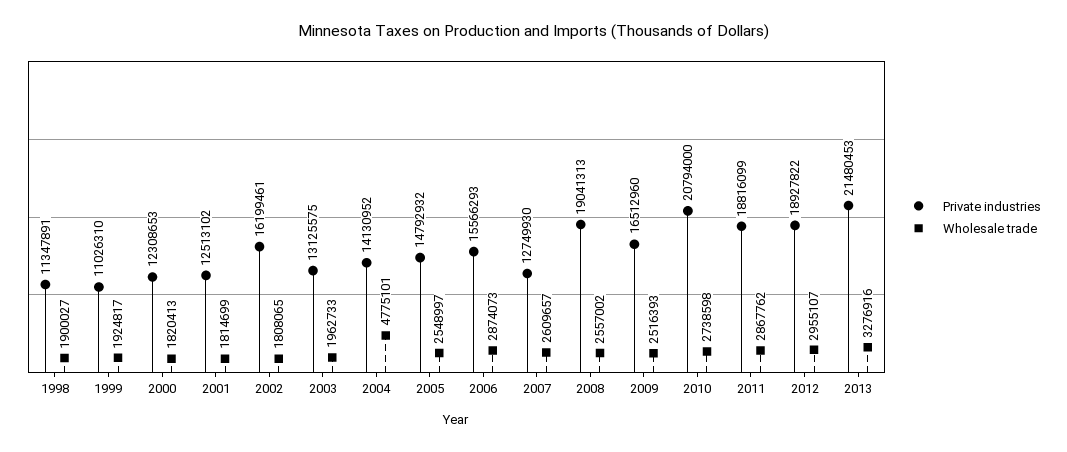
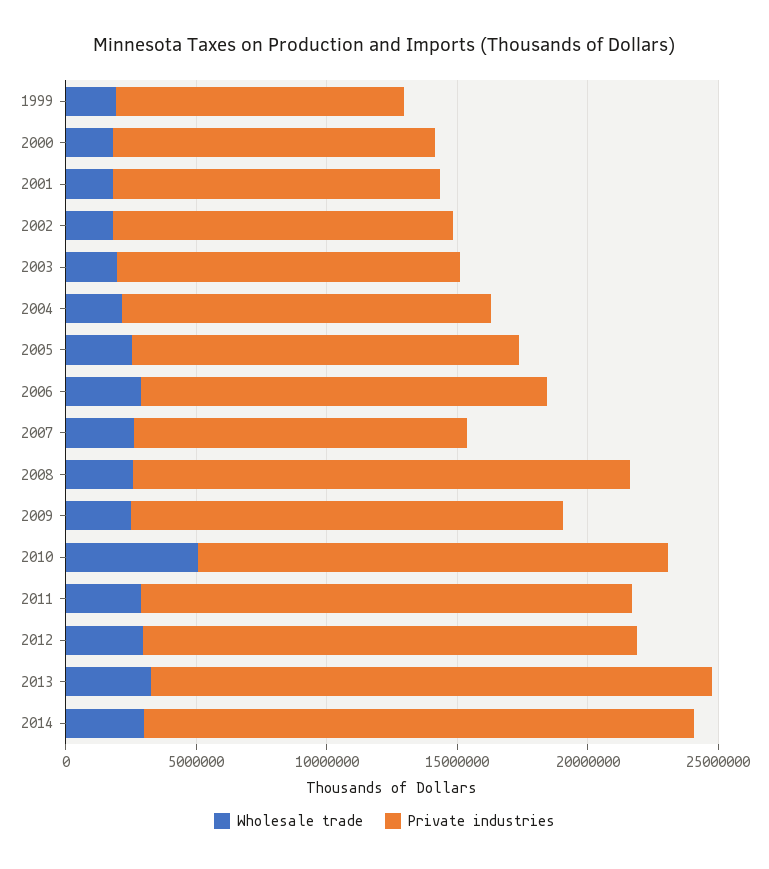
Private industries, 1998: 11347891 -> none
Wholesale trade, 1998: 1900027 -> none
Private industries, 2002: 16199461 -> 13000000
Wholesale trade, 2004: 4775101 -> 2000000
Private industries, 2010: 20794000 -> 18000000
Wholesale trade, 2010: 2738598 -> 5000000
Wholesale trade, 2014: none -> 3000000
Private industries, 2014: none -> 21000000

